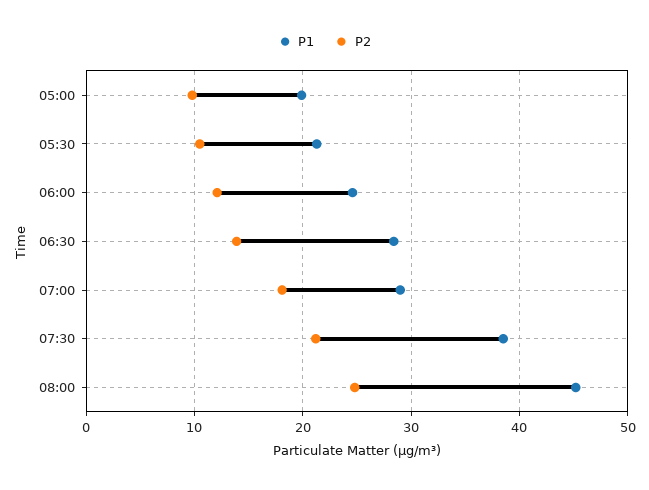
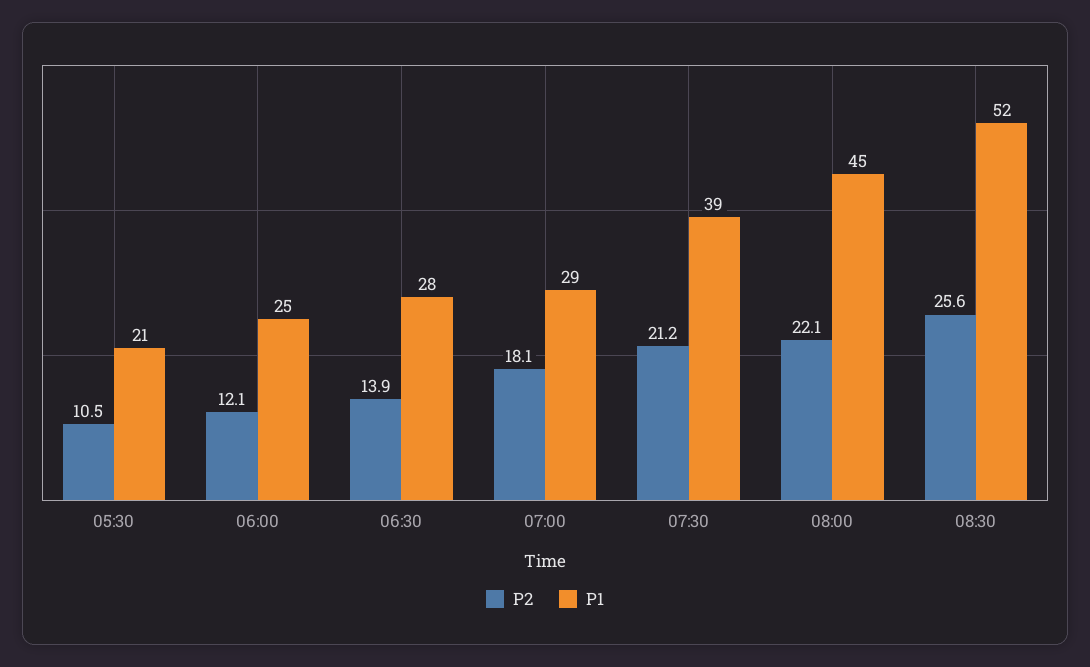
P1, 05:00: 20 -> none
P2, 05:00: 10 -> none
P2, 08:00: 25 -> 22.1
P2, 08:30: none -> 25.6
P1, 08:30: none -> 52

